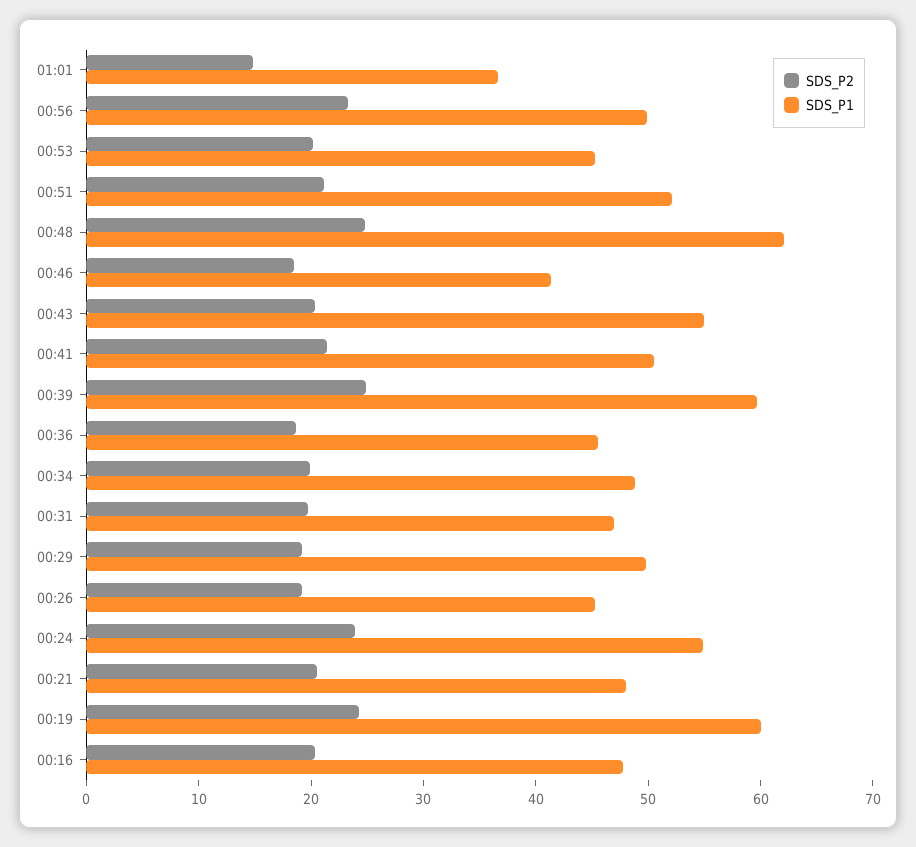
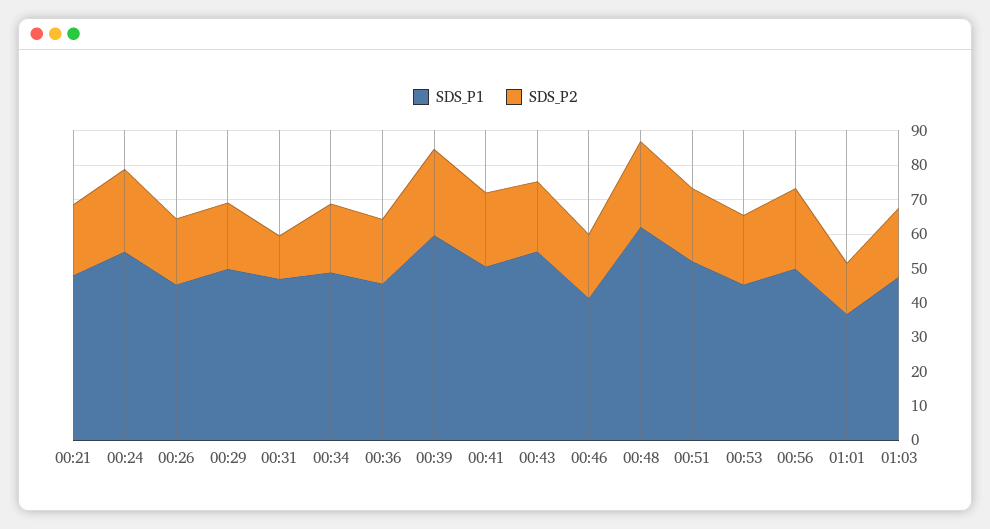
SDS_P2, 00:31: 20 -> 12.5
SDS_P2, 00:19: 24 -> none
SDS_P1, 00:19: 60 -> none
SDS_P2, 00:16: 20 -> none
SDS_P1, 00:16: 48 -> none
SDS_P1, 01:03: none -> 47.5
SDS_P2, 01:03: none -> 20

